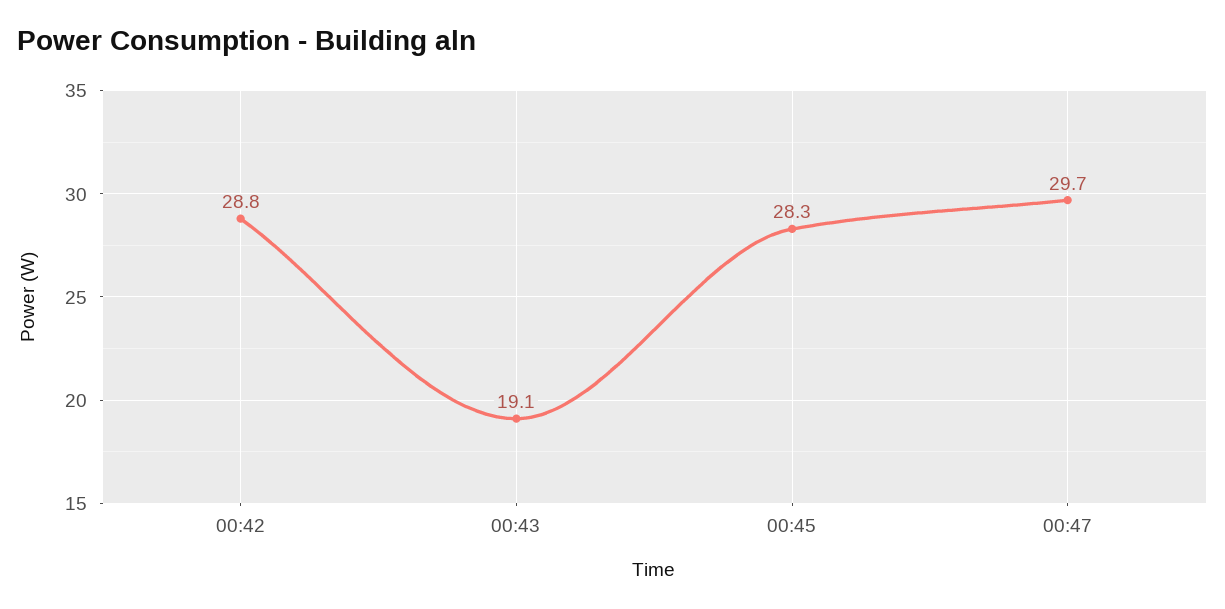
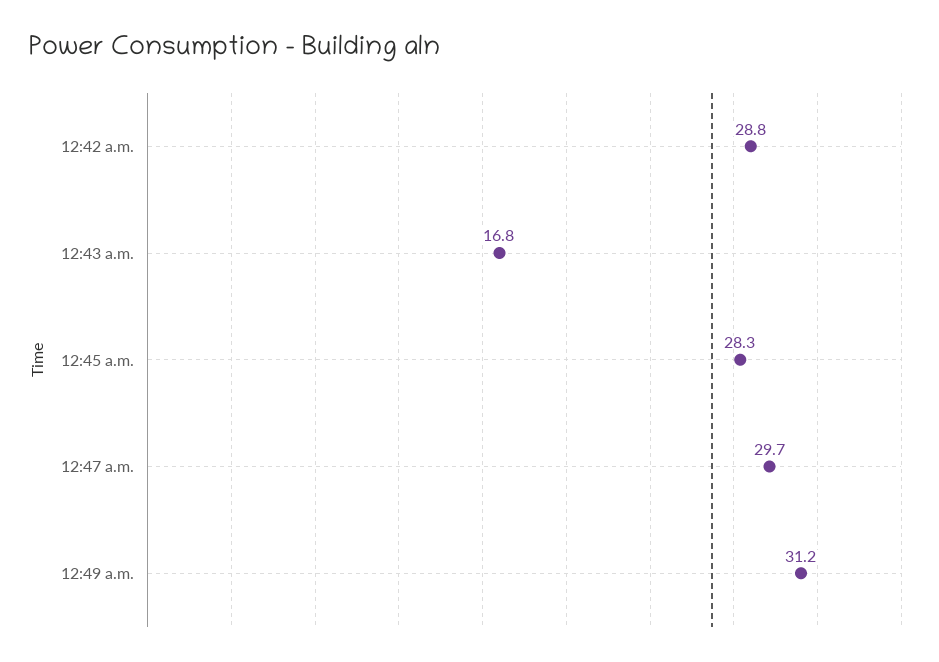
00:43: 19.1 -> 16.8
12:49 a.m.: none -> 31.2

